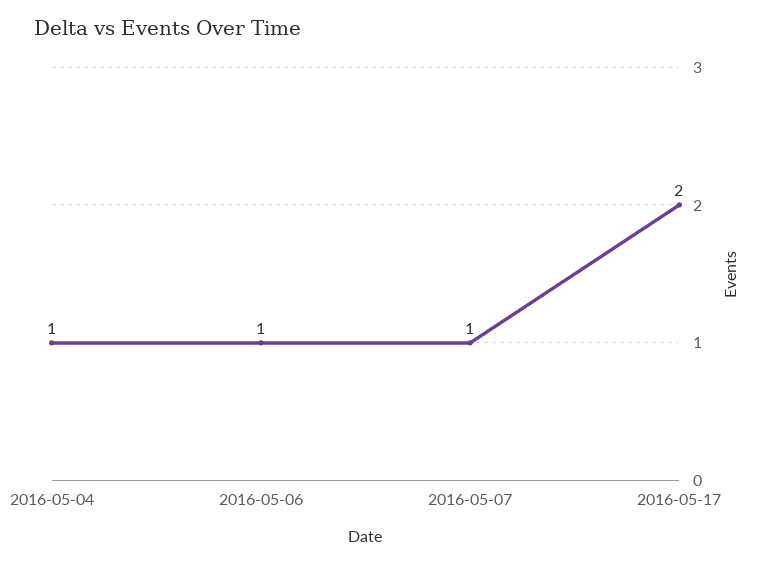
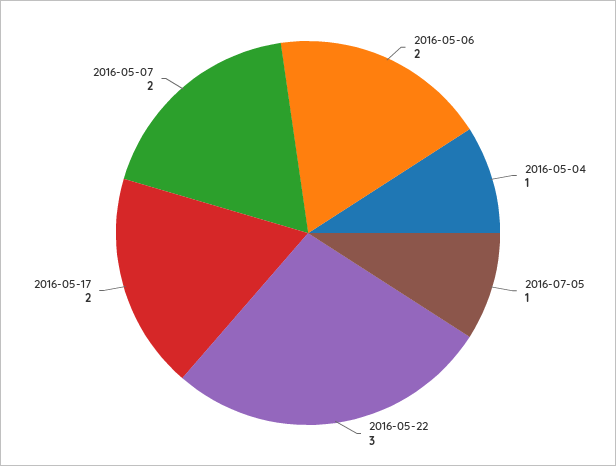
2016-05-06: 1 -> 2
2016-05-07: 1 -> 2
2016-07-05: none -> 1
2016-05-22: none -> 3

